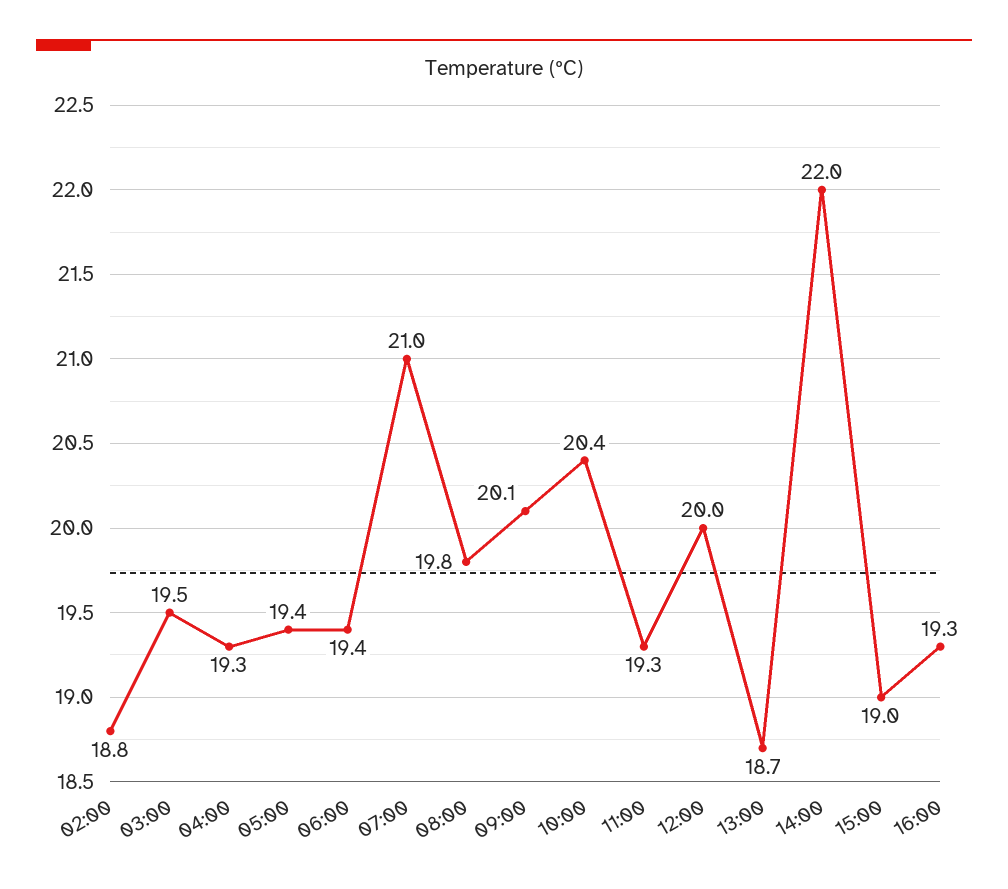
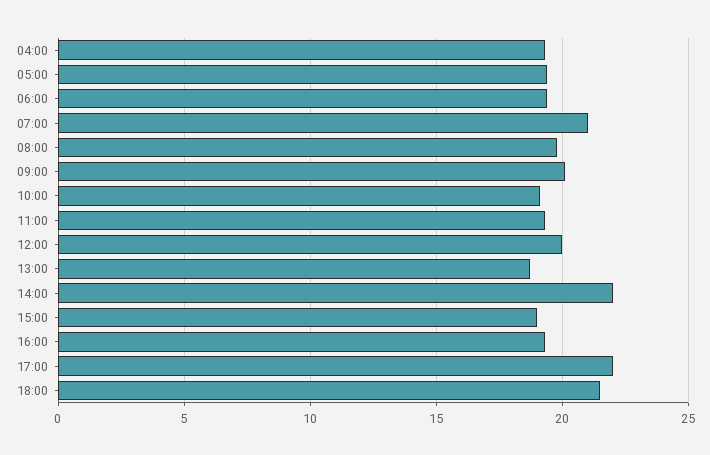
02:00: 18.8 -> none
03:00: 19.5 -> none
10:00: 20.4 -> 19
17:00: none -> 22
18:00: none -> 21.5

